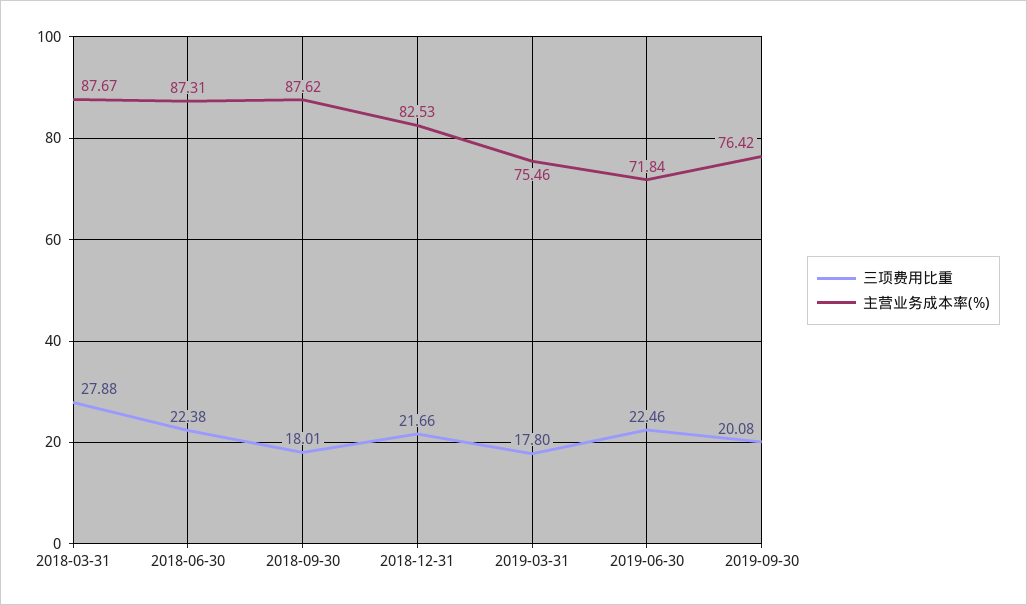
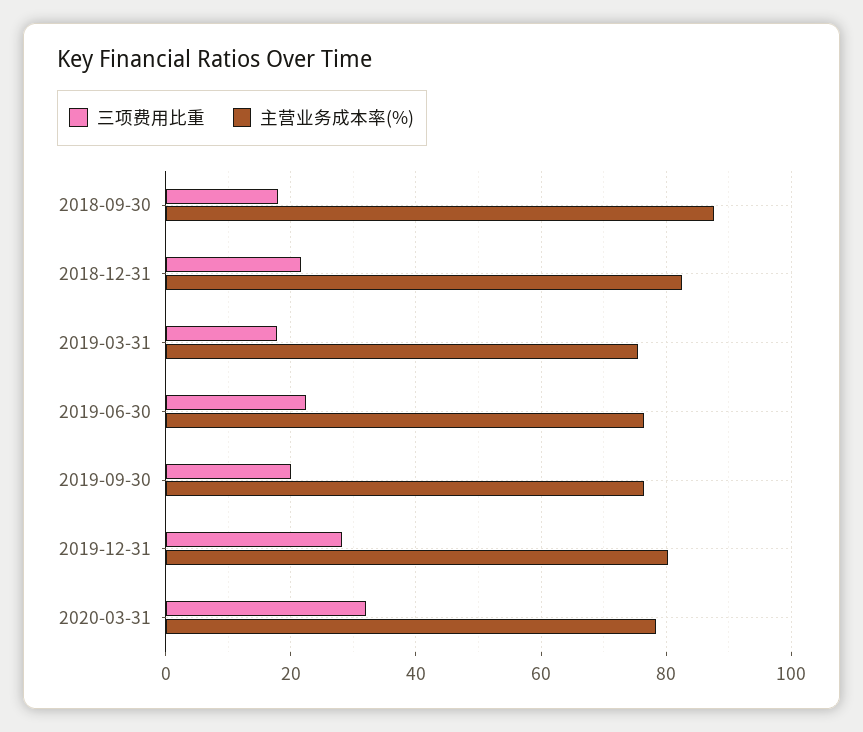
三项费用比重, 2018-03-31: 27.88 -> none
主营业务成本率(%), 2018-03-31: 87.67 -> none
三项费用比重, 2018-06-30: 22.38 -> none
主营业务成本率(%), 2018-06-30: 87.31 -> none
主营业务成本率(%), 2019-06-30: 71.84 -> 76
三项费用比重, 2019-12-31: none -> 28
主营业务成本率(%), 2019-12-31: none -> 80
三项费用比重, 2020-03-31: none -> 32
主营业务成本率(%), 2020-03-31: none -> 78

